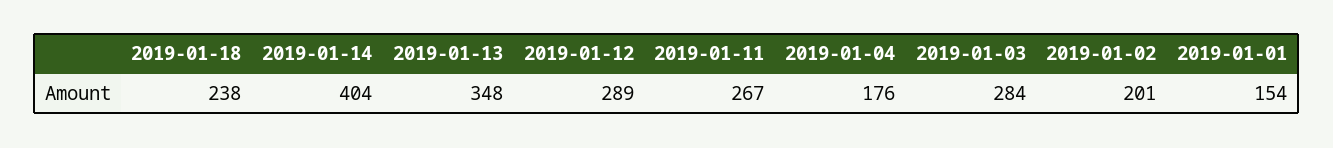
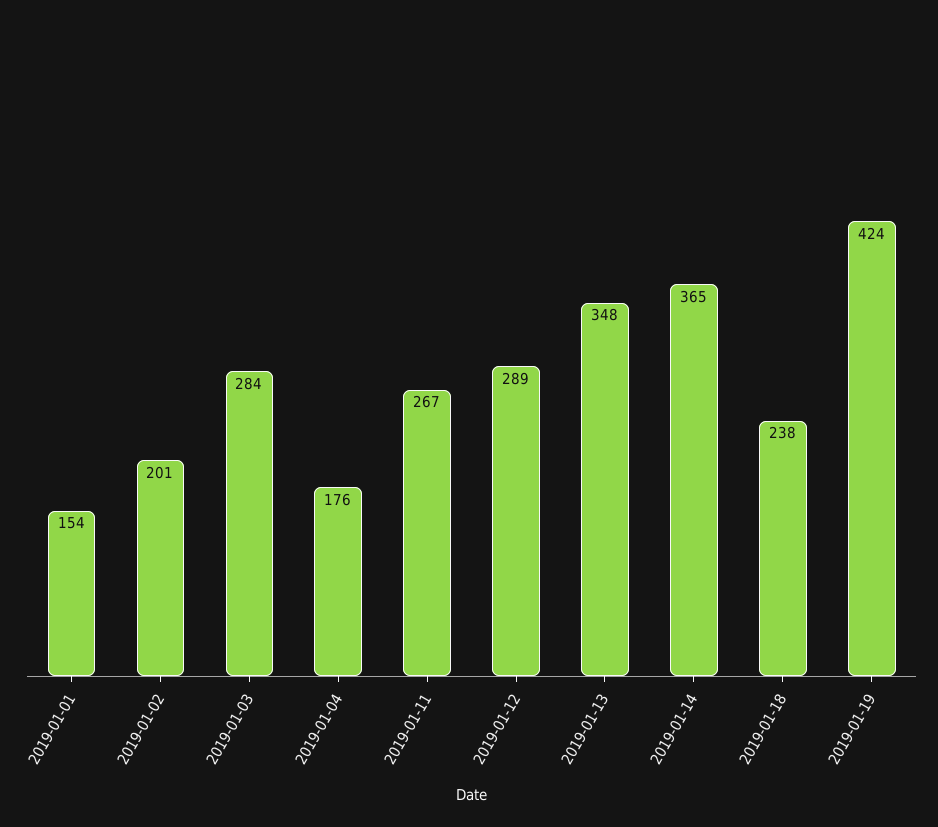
2019-01-14: 404 -> 365
2019-01-19: none -> 424

